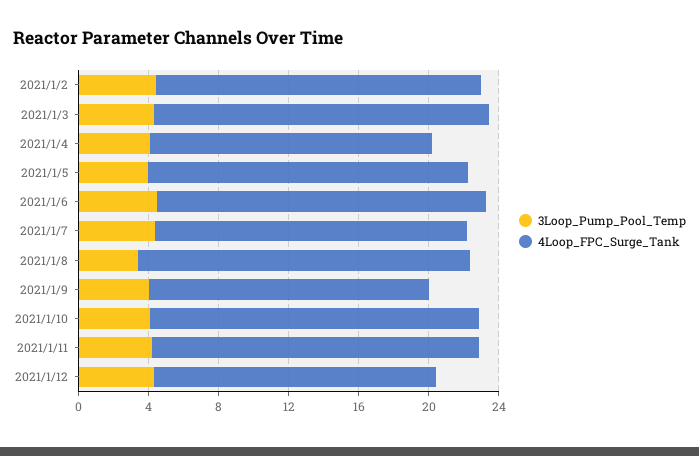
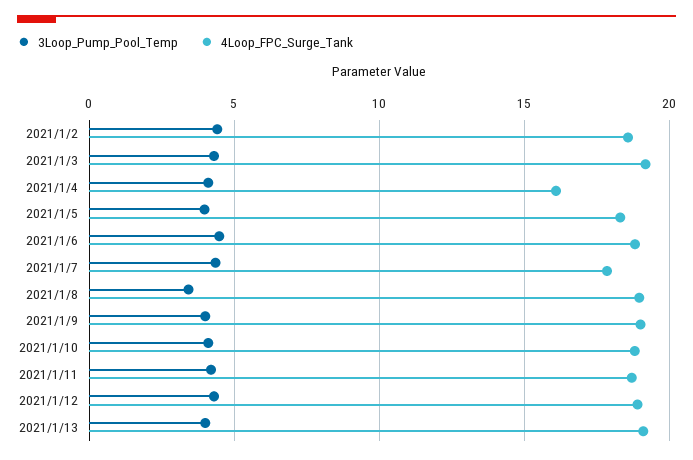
4Loop_FPC_Surge_Tank, 2021/1/9: 16 -> 19
4Loop_FPC_Surge_Tank, 2021/1/12: 16 -> 19
3Loop_Pump_Pool_Temp, 2021/1/13: none -> 4
4Loop_FPC_Surge_Tank, 2021/1/13: none -> 19

